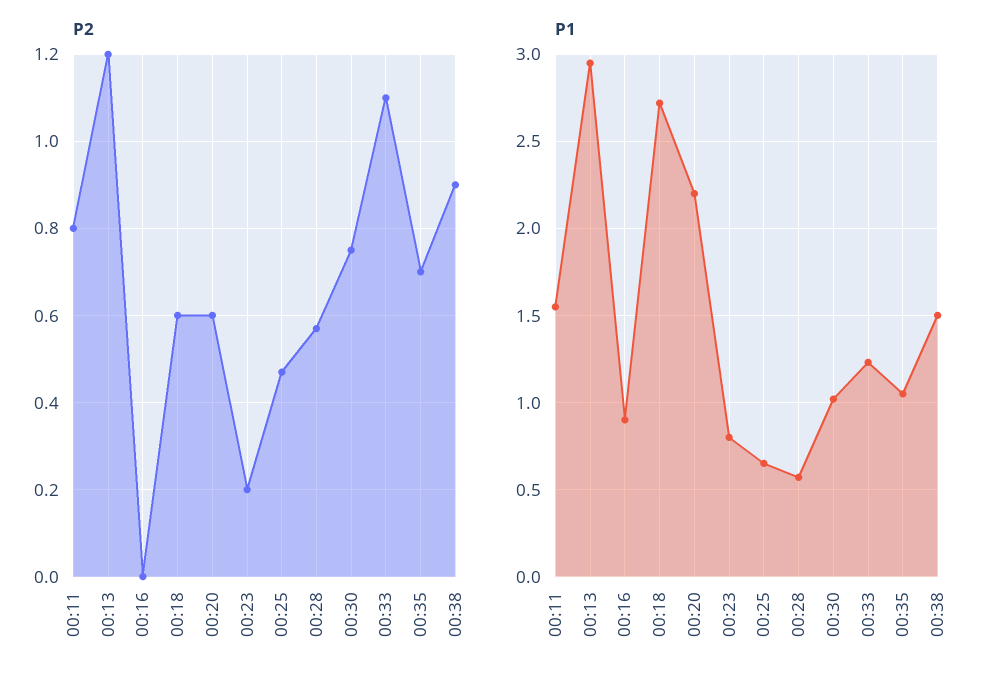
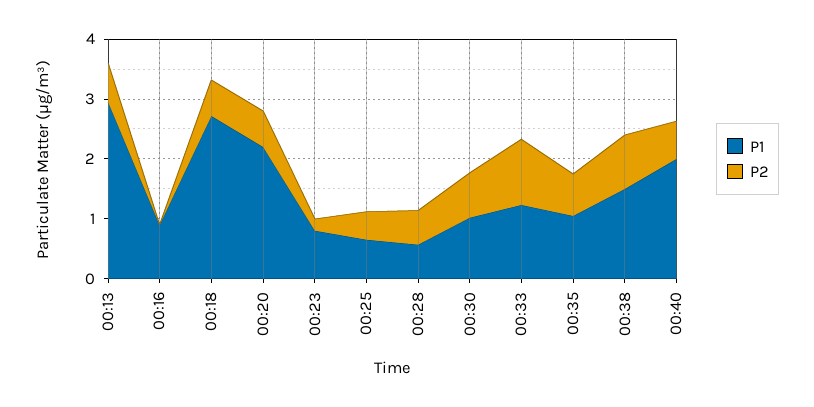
P2, 00:11: 0.8 -> none
P2, 00:13: 1.2 -> 0.6
P1, 00:11: 1.55 -> none
P1, 00:40: none -> 2
P2, 00:40: none -> 0.6

